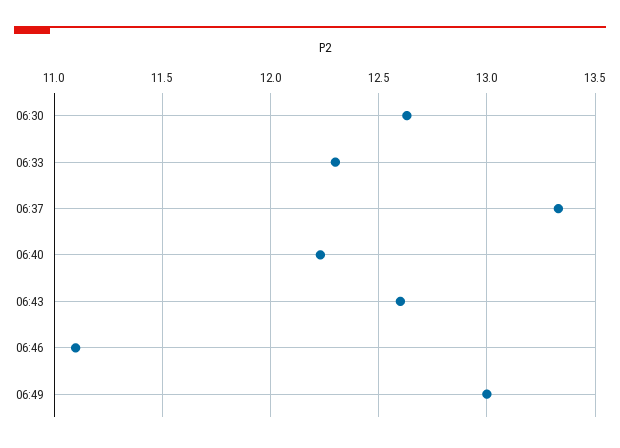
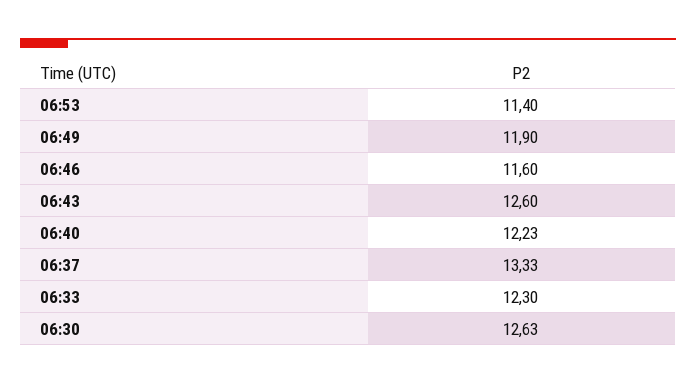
06:46: 11.1 -> 11.6
06:49: 13 -> 11.9
06:53: none -> 11.4

